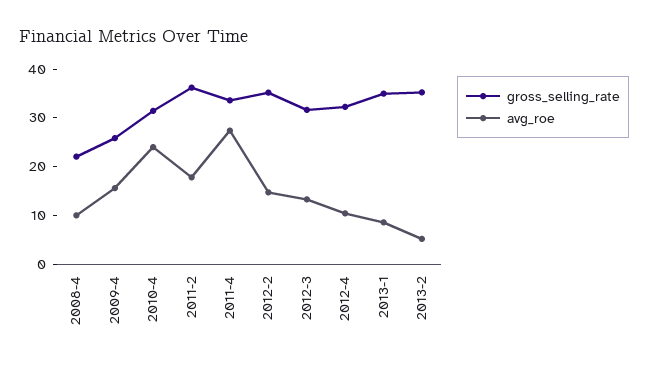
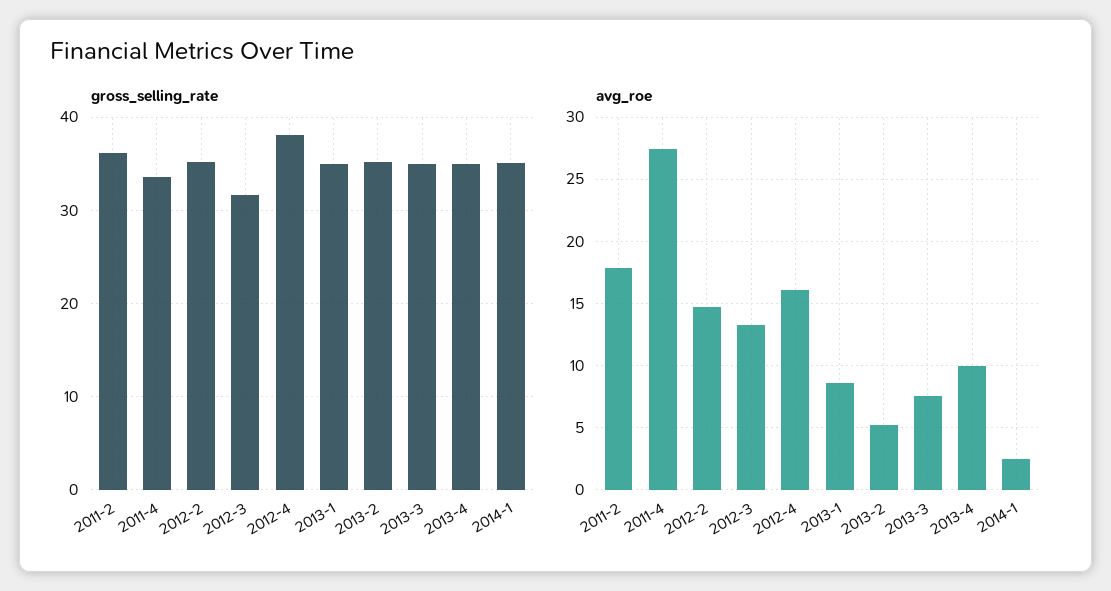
gross_selling_rate, 2008-4: 22 -> none
avg_roe, 2008-4: 10 -> none
gross_selling_rate, 2009-4: 26 -> none
avg_roe, 2009-4: 16 -> none
gross_selling_rate, 2010-4: 32 -> none
avg_roe, 2010-4: 24 -> none
gross_selling_rate, 2012-4: 32 -> 38
avg_roe, 2012-4: 10 -> 16
gross_selling_rate, 2013-3: none -> 35
gross_selling_rate, 2013-4: none -> 35
gross_selling_rate, 2014-1: none -> 35
avg_roe, 2013-3: none -> 7.5
avg_roe, 2013-4: none -> 10
avg_roe, 2014-1: none -> 2.5

